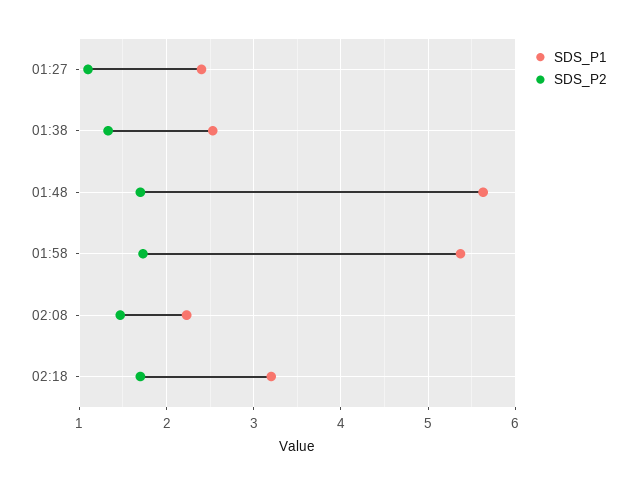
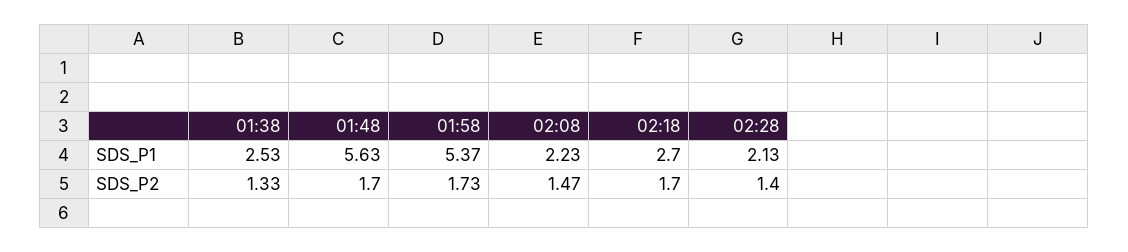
SDS_P1, 01:27: 2.4 -> none
SDS_P2, 01:27: 1.1 -> none
SDS_P1, 02:18: 3.2 -> 2.7
SDS_P1, 02:28: none -> 2.13
SDS_P2, 02:28: none -> 1.4

